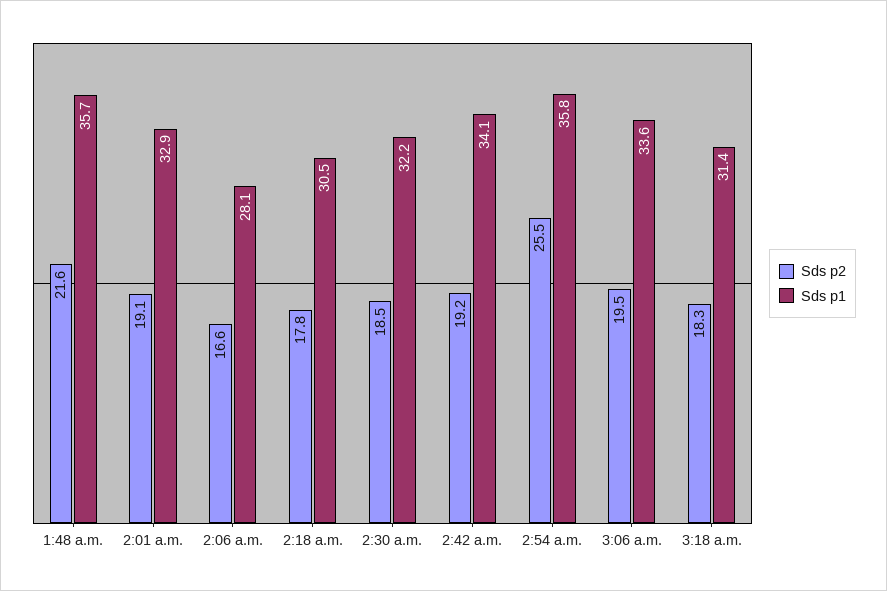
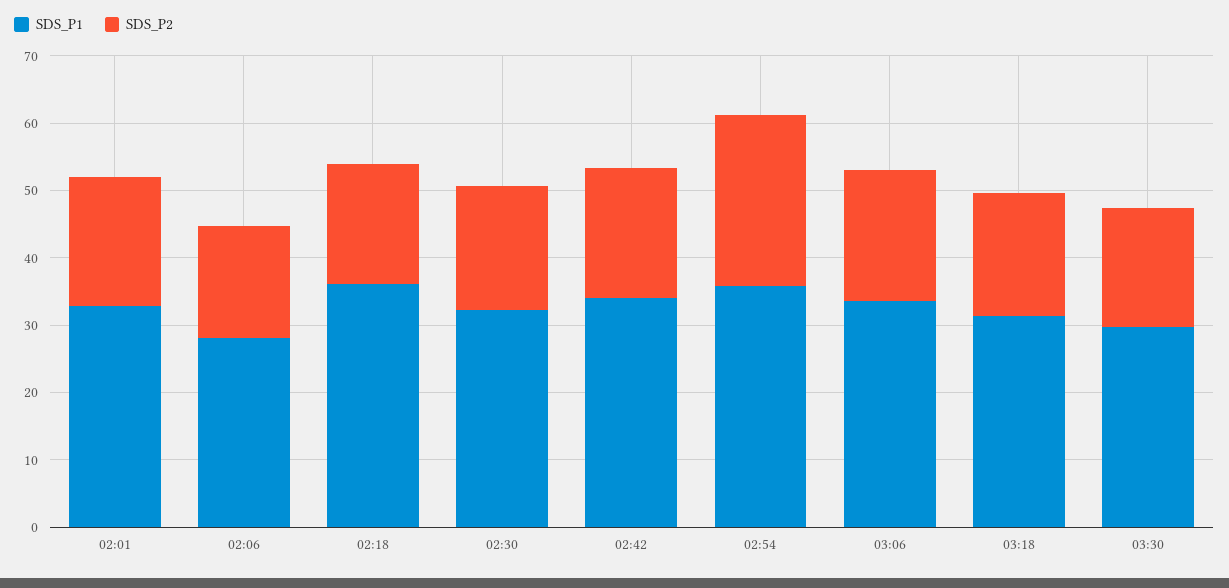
Sds p2, 1:48 a.m.: 21.6 -> none
Sds p1, 1:48 a.m.: 35.7 -> none
Sds p1, 2:18 a.m.: 30.5 -> 36
Sds p1, 03:30: none -> 30
Sds p2, 03:30: none -> 18

